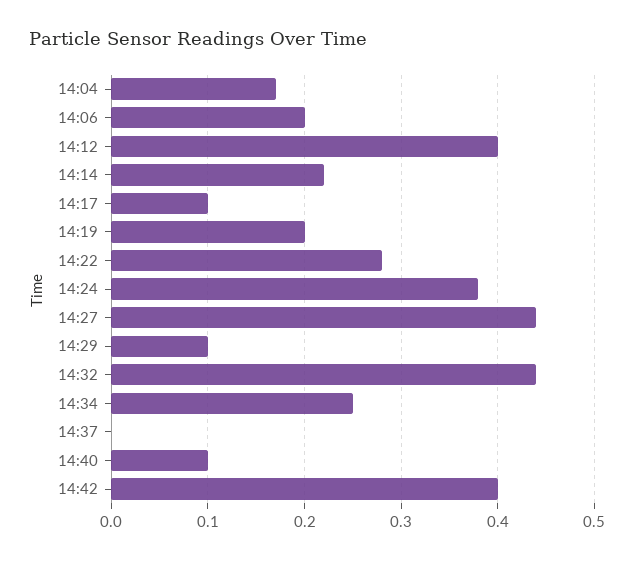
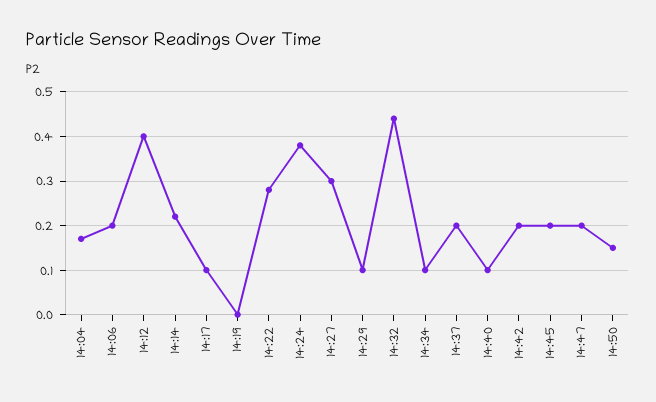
14:19: 0.2 -> 0
14:27: 0.44 -> 0.3
14:34: 0.25 -> 0.1
14:37: 0 -> 0.2
14:42: 0.4 -> 0.2
14:45: none -> 0.2
14:47: none -> 0.2
14:50: none -> 0.15

